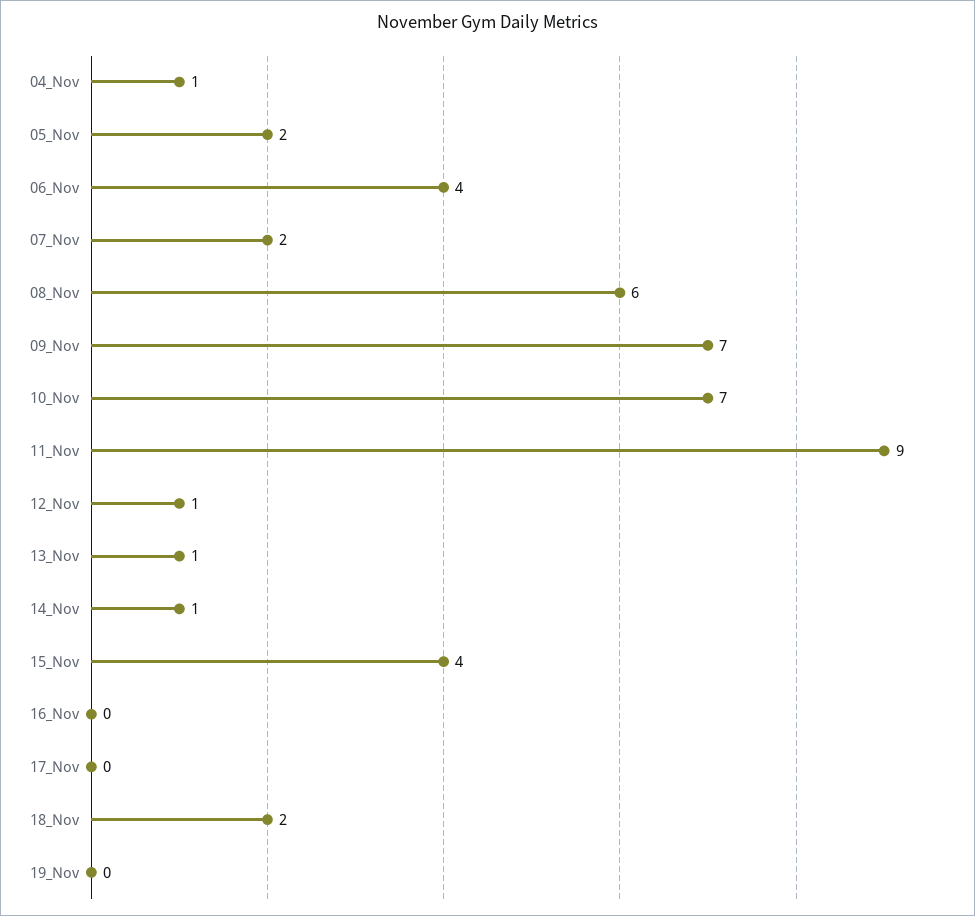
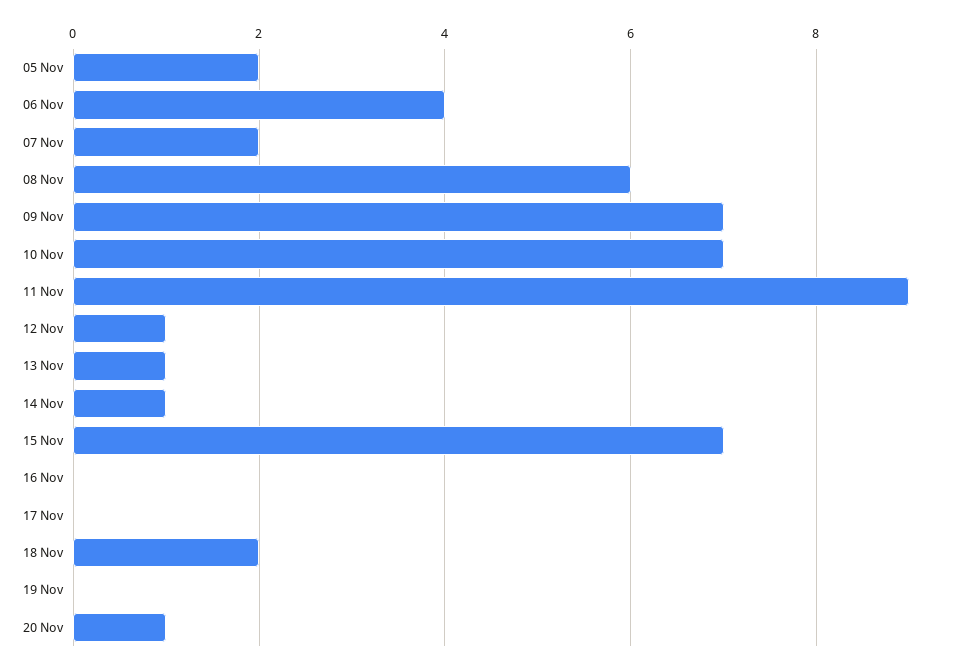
04_Nov: 1 -> none
15_Nov: 4 -> 7
20 Nov: none -> 1

